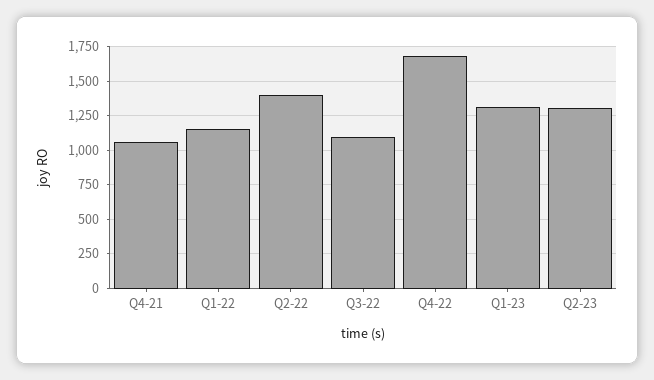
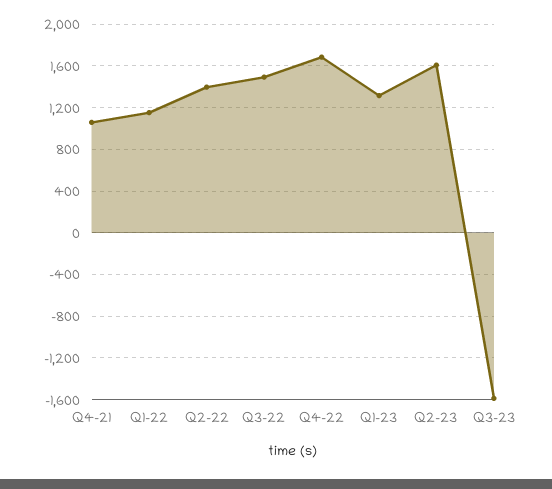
Q3-22: 1100 -> 1500
Q2-23: 1300 -> 1600
Q3-23: none -> -1600

